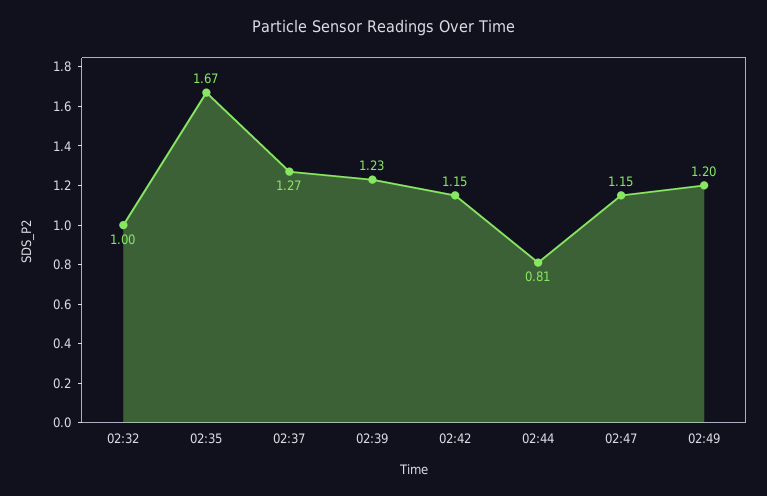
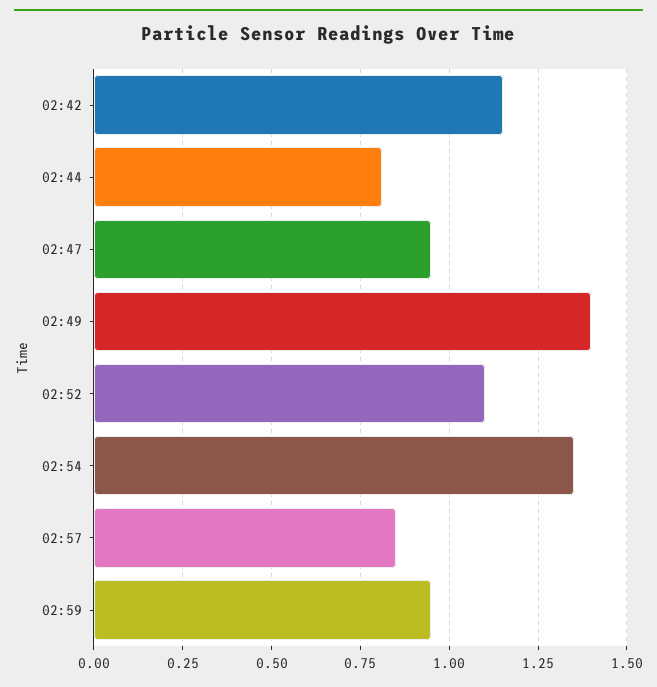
02:32: 1 -> none
02:35: 1.67 -> none
02:37: 1.27 -> none
02:39: 1.23 -> none
02:47: 1.15 -> 0.95
02:49: 1.2 -> 1.4
02:52: none -> 1.1
02:54: none -> 1.35
02:57: none -> 0.85
02:59: none -> 0.95

